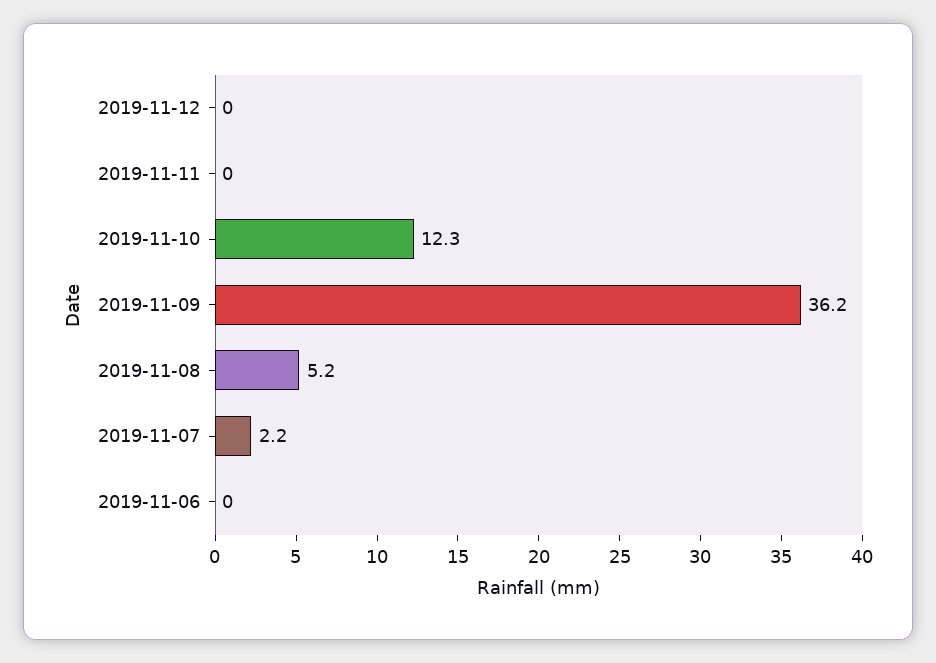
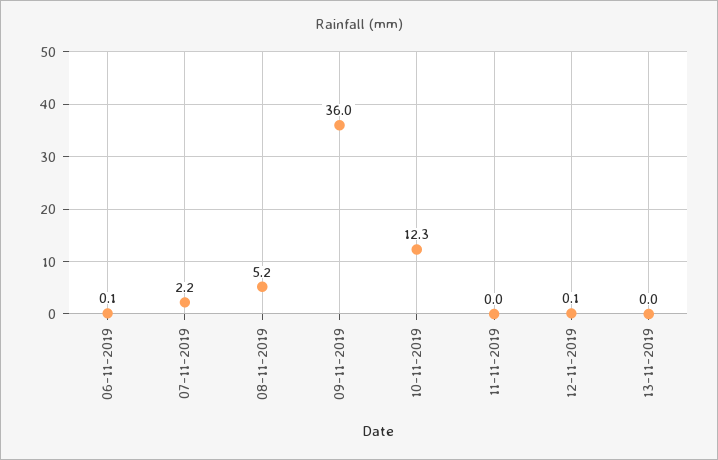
2019-11-12: 0 -> 0.1
2019-11-09: 36.2 -> 36
2019-11-06: 0 -> 0.1
13-11-2019: none -> 0

